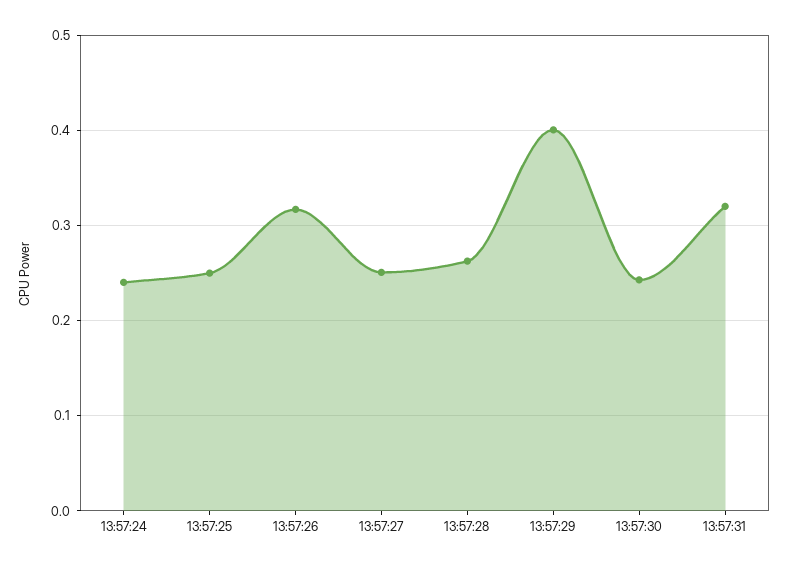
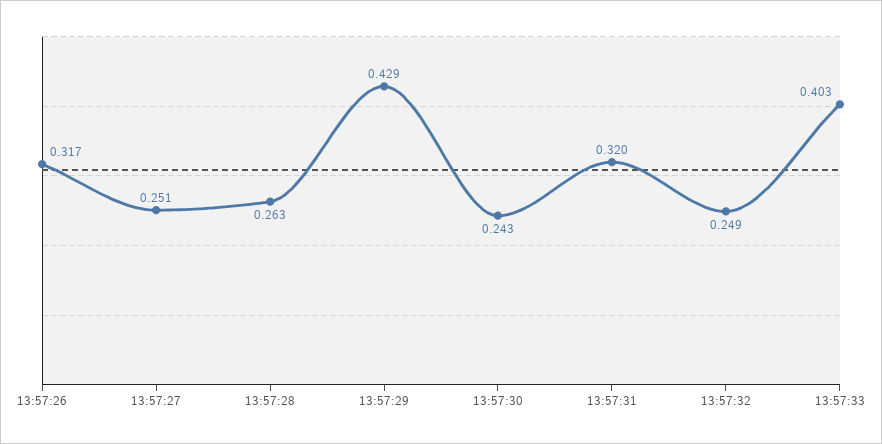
13:57:24: 0.24 -> none
13:57:25: 0.25 -> none
13:57:29: 0.4 -> 0.429
13:57:32: none -> 0.249
13:57:33: none -> 0.403

